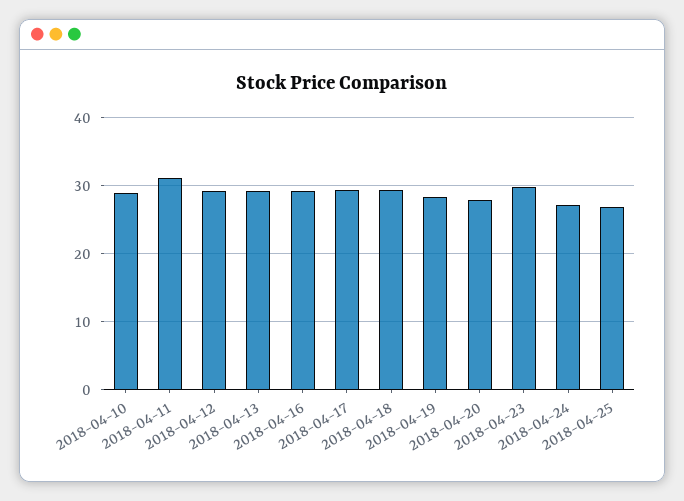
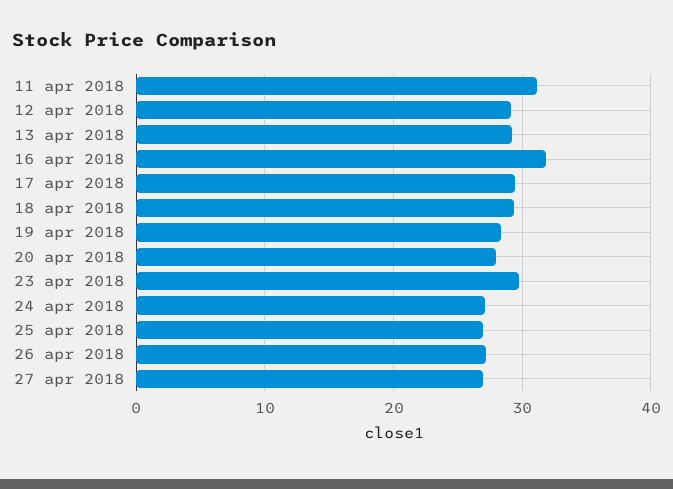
2018-04-10: 29 -> none
2018-04-16: 29 -> 32
26 apr 2018: none -> 27
27 apr 2018: none -> 27

